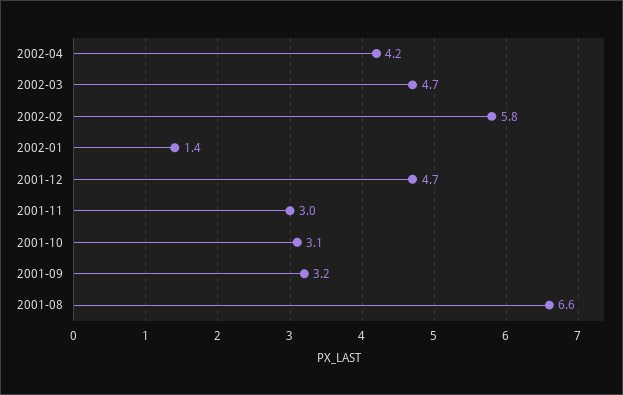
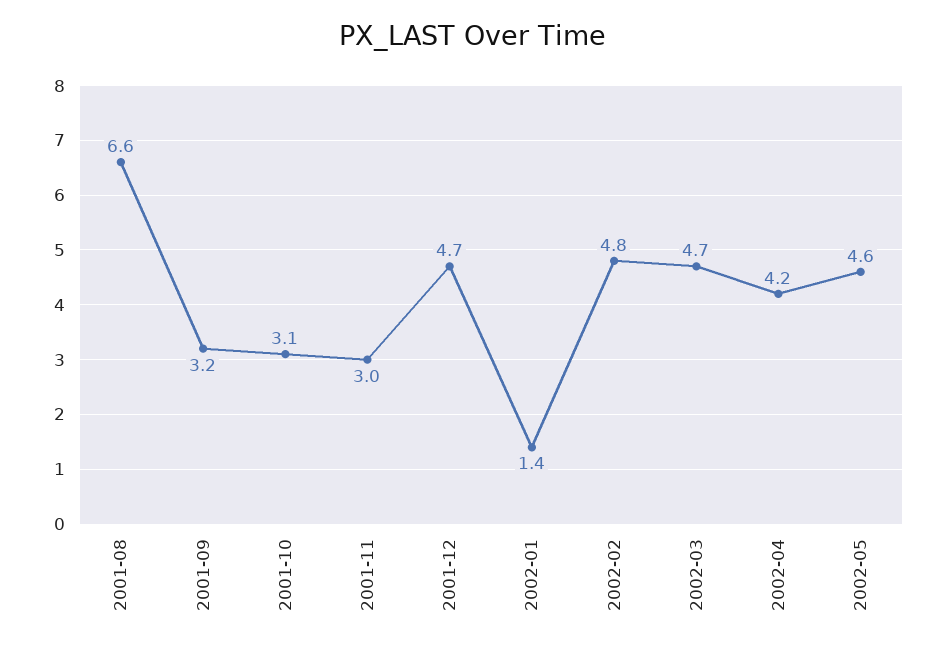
2002-02: 5.8 -> 4.8
2002-05: none -> 4.6

